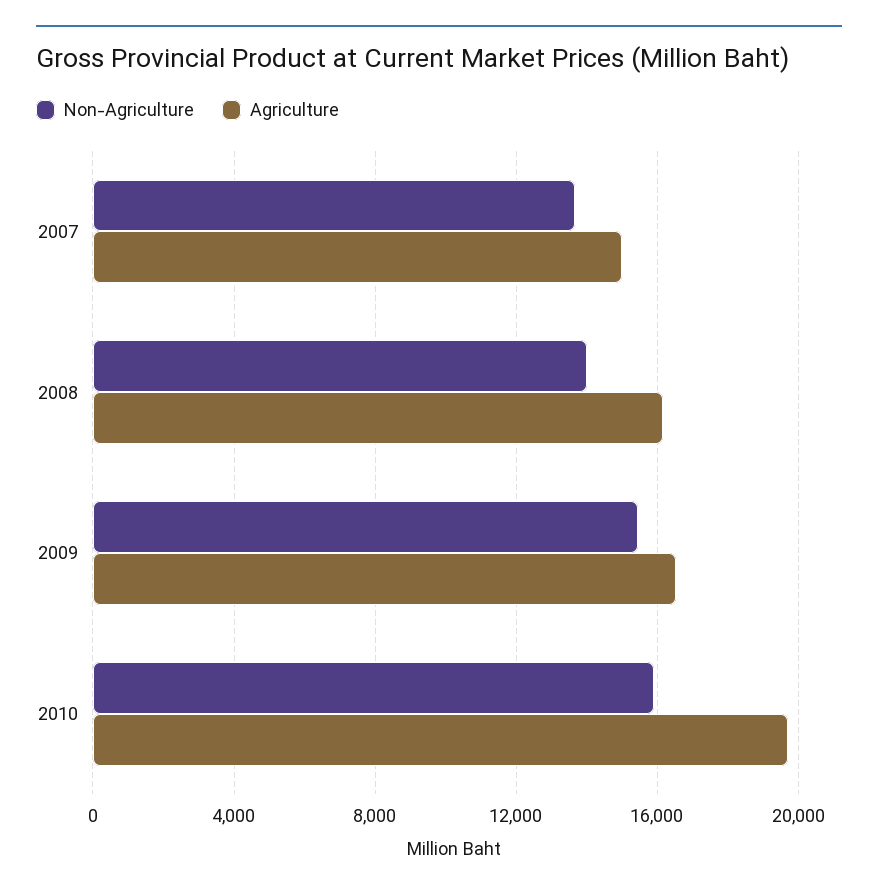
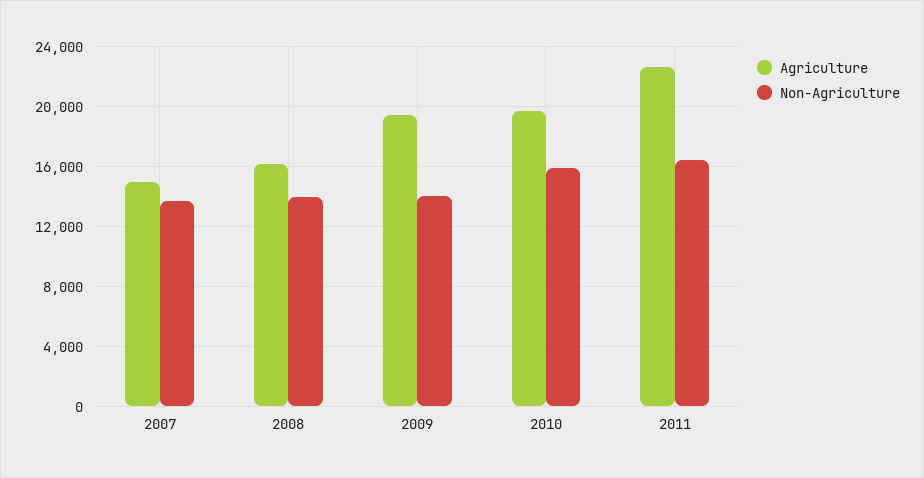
Non-Agriculture, 2009: 15500 -> 14000
Agriculture, 2009: 16500 -> 19500
Agriculture, 2011: none -> 22500
Non-Agriculture, 2011: none -> 16500

